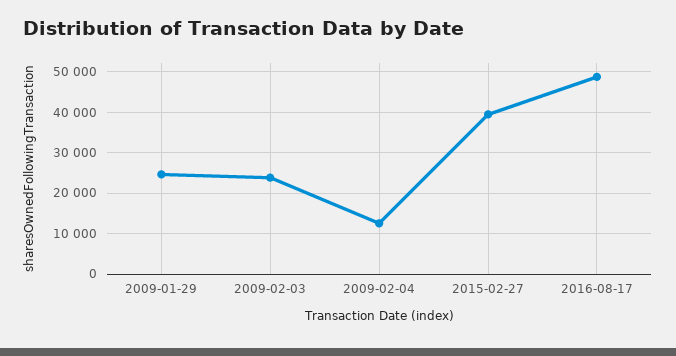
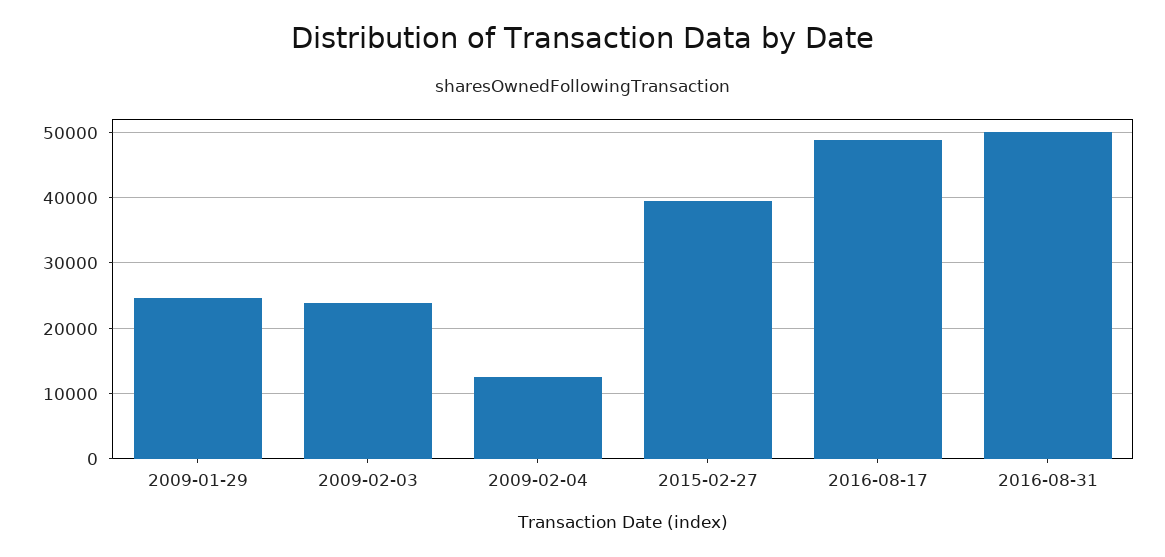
2016-08-31: none -> 50000

